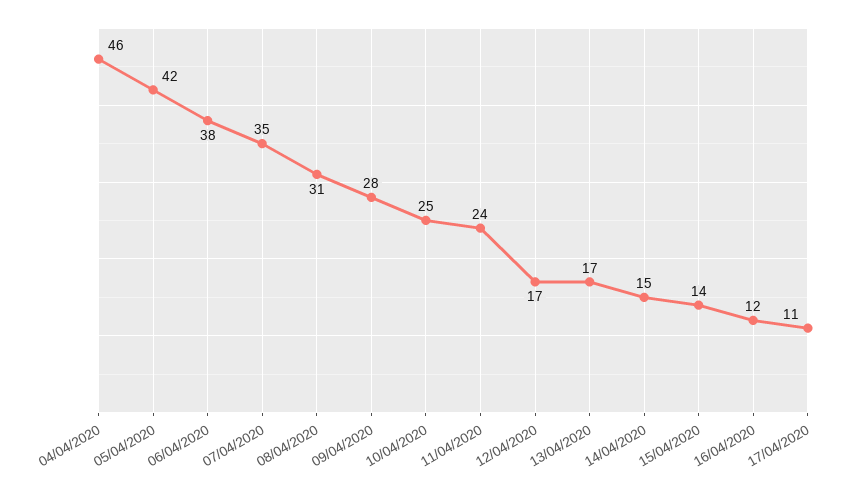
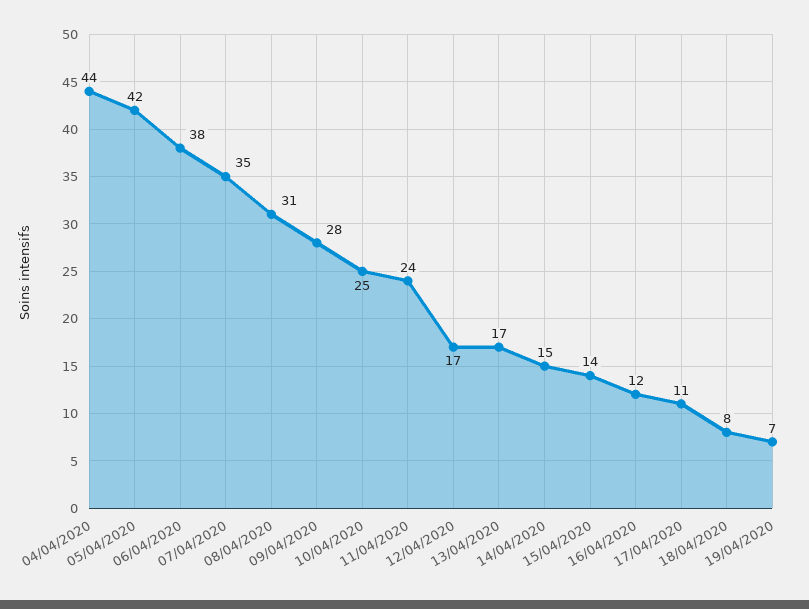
04/04/2020: 46 -> 44
18/04/2020: none -> 8
19/04/2020: none -> 7

